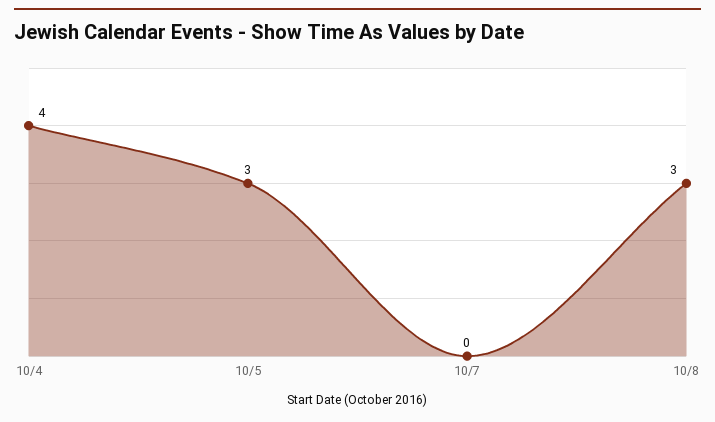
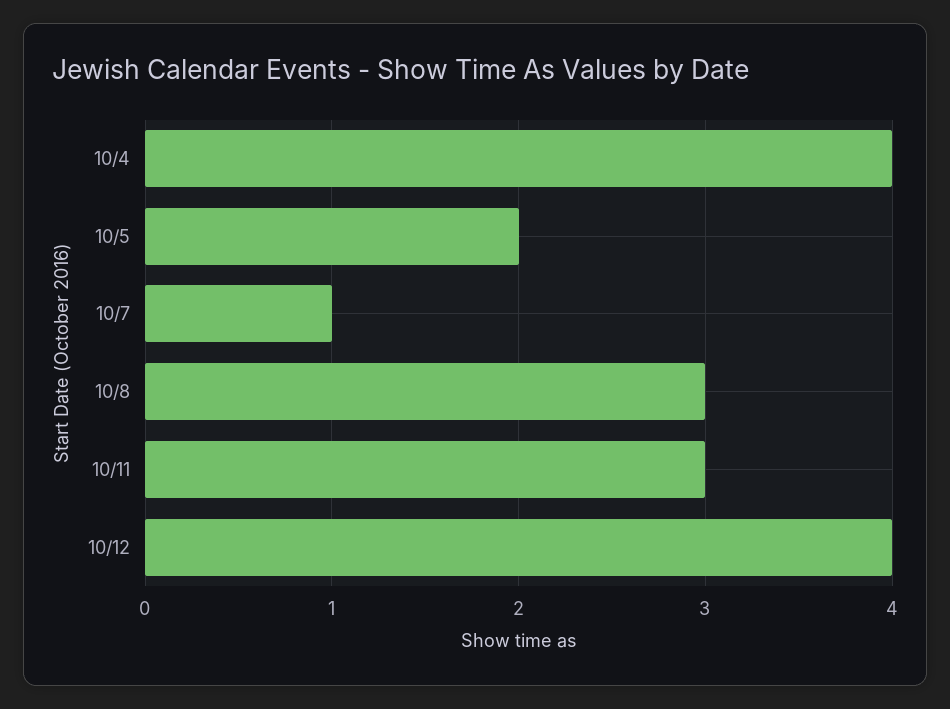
10/5: 3 -> 2
10/7: 0 -> 1
10/11: none -> 3
10/12: none -> 4

